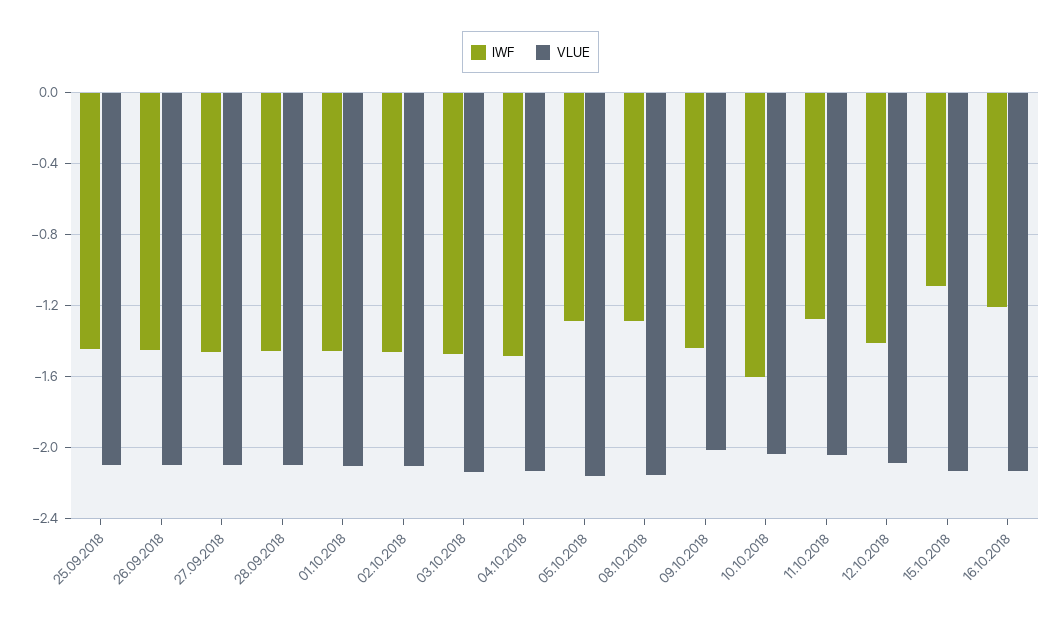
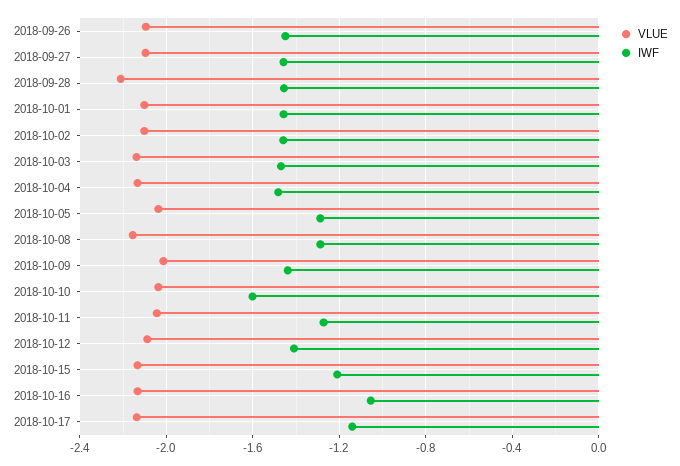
IWF, 25.09.2018: -1.45 -> none
VLUE, 25.09.2018: -2.1 -> none
VLUE, 28.09.2018: -2.1 -> -2.2
VLUE, 05.10.2018: -2.15 -> -2.05
IWF, 15.10.2018: -1.1 -> -1.2
IWF, 16.10.2018: -1.2 -> -1.05
VLUE, 2018-10-17: none -> -2.15
IWF, 2018-10-17: none -> -1.15

